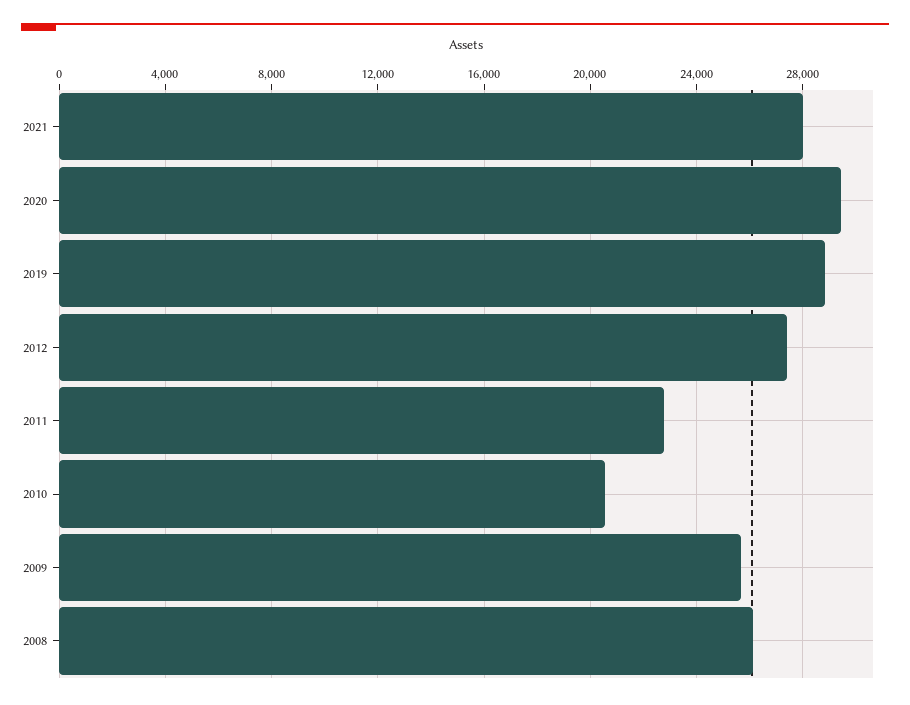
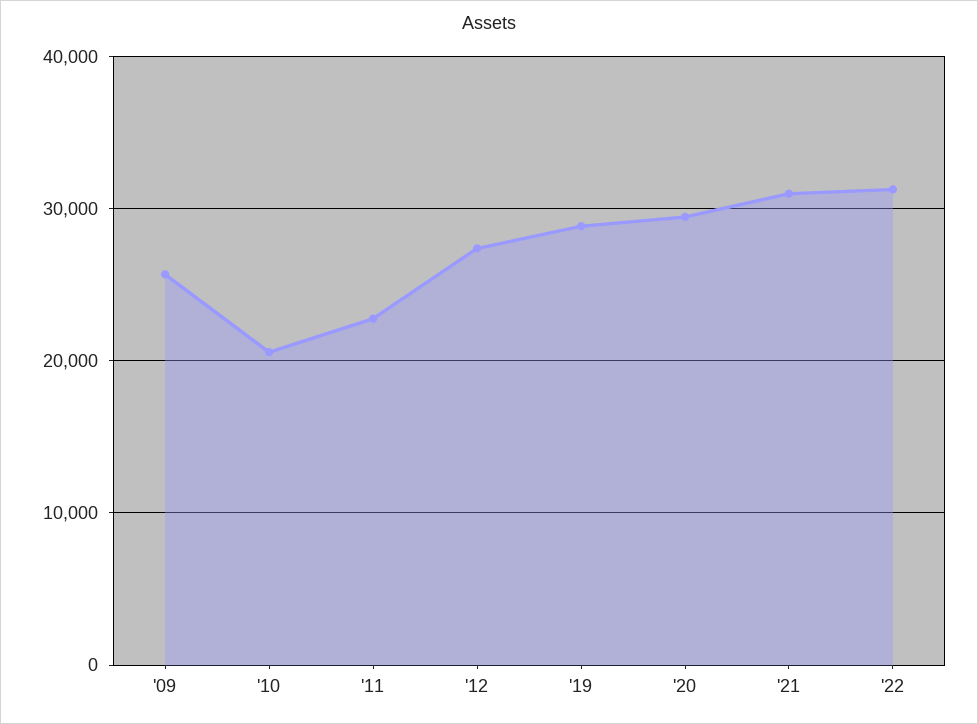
2021: 28000 -> 31000
2008: 26000 -> none
'22: none -> 31000

